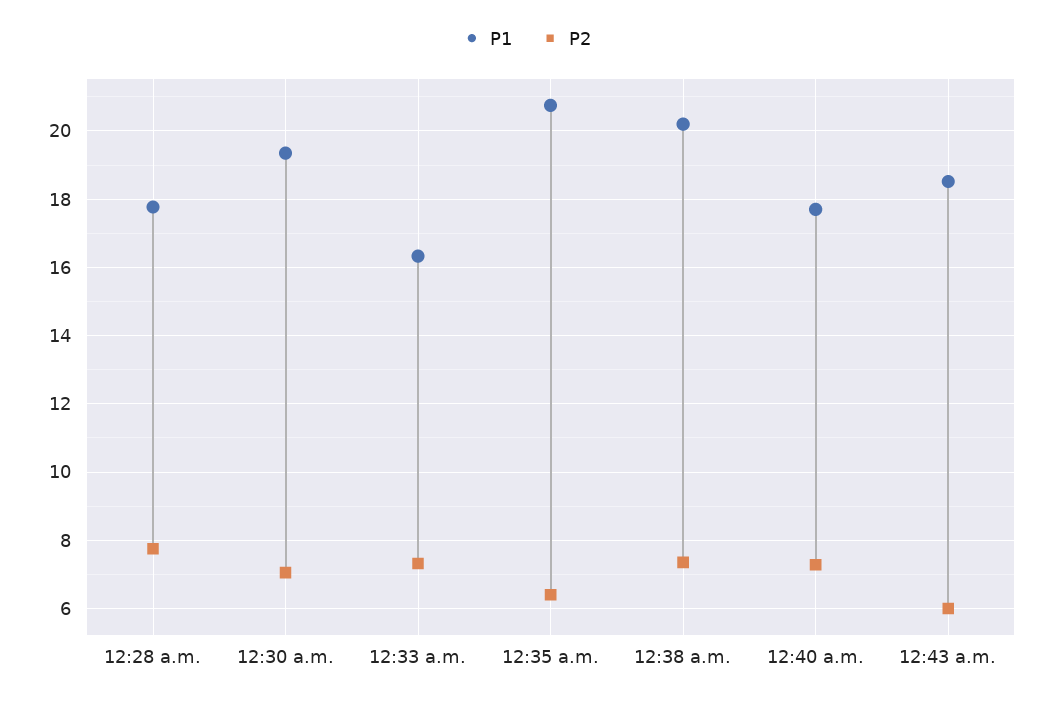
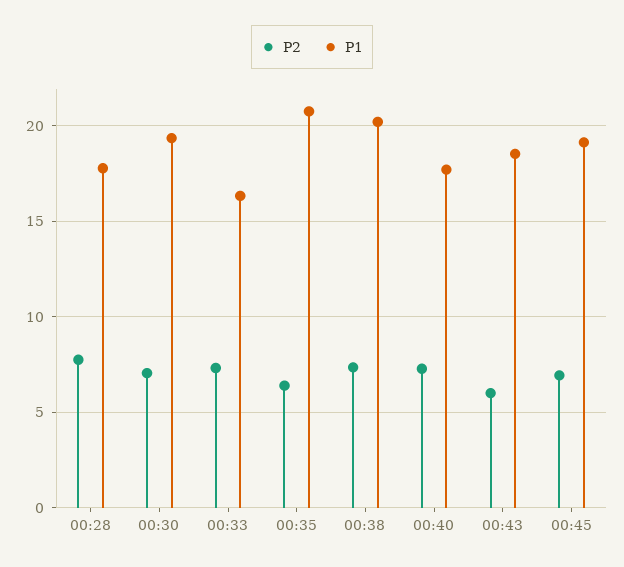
P2, 00:45: none -> 7
P1, 00:45: none -> 19

